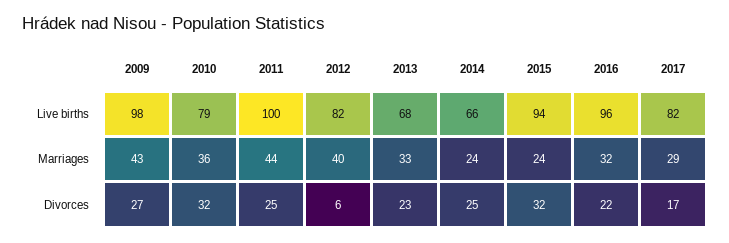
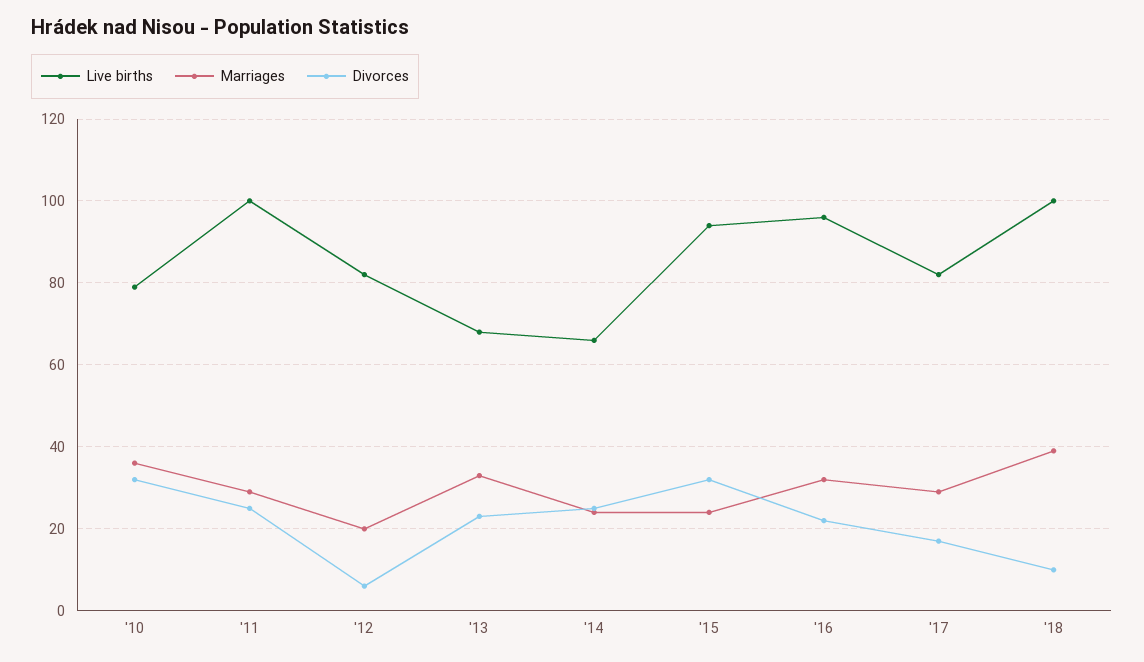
Live births, 2009: 98 -> none
Marriages, 2009: 43 -> none
Marriages, 2011: 44 -> 30
Marriages, 2012: 40 -> 20
Divorces, 2009: 27 -> none
Live births, '18: none -> 100
Marriages, '18: none -> 40
Divorces, '18: none -> 10

